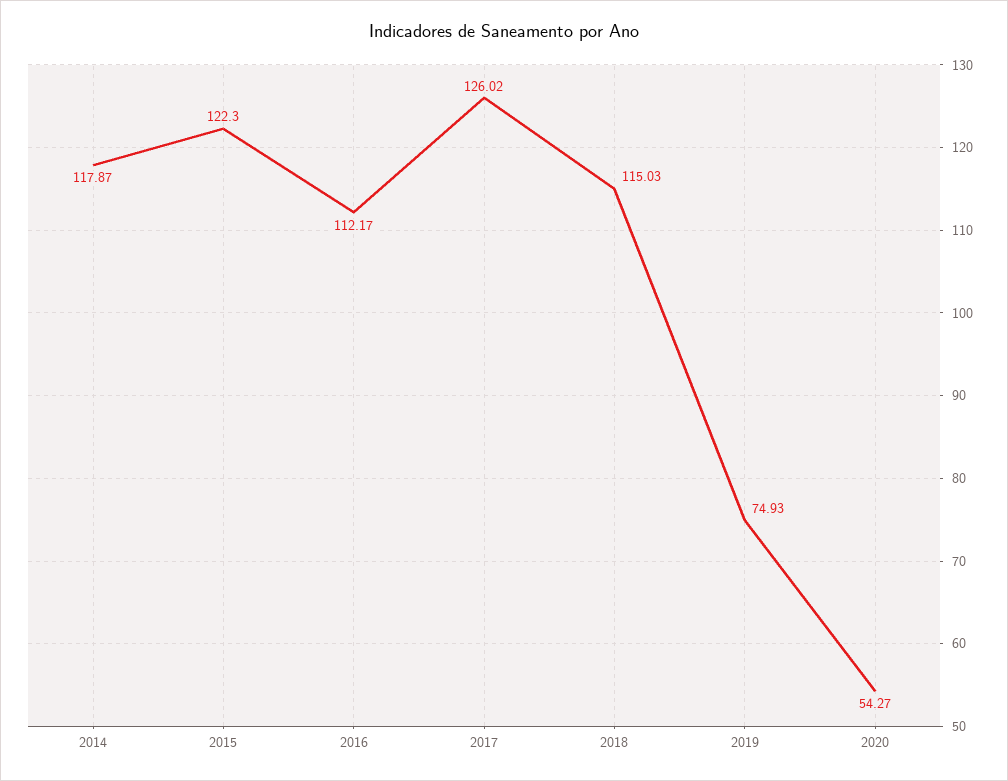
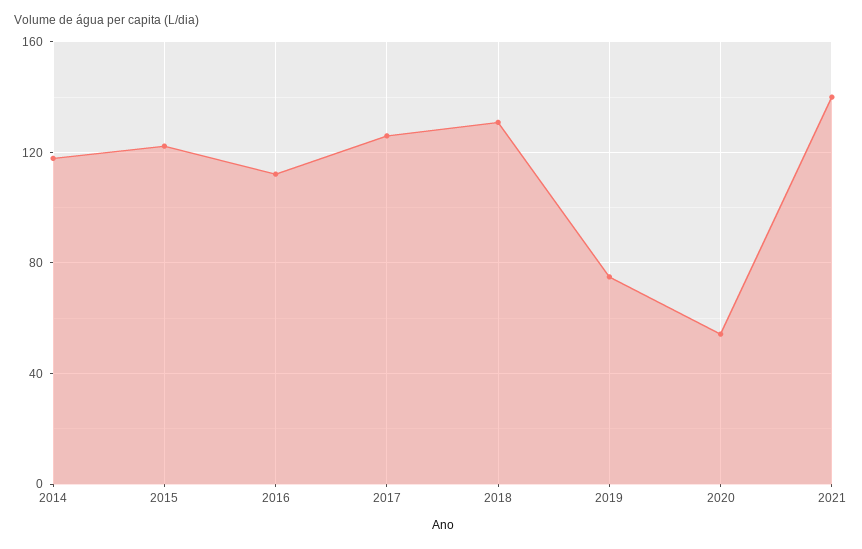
2018: 115.03 -> 130
2021: none -> 140

